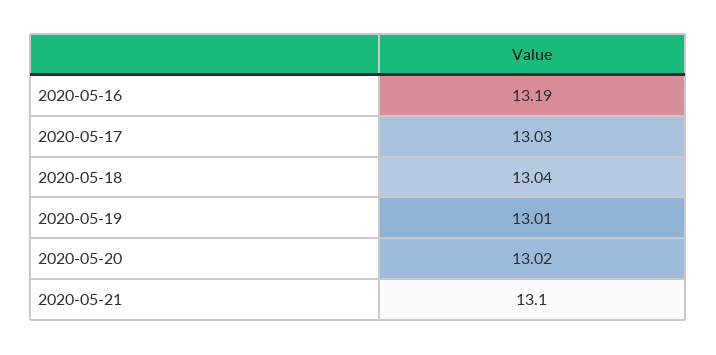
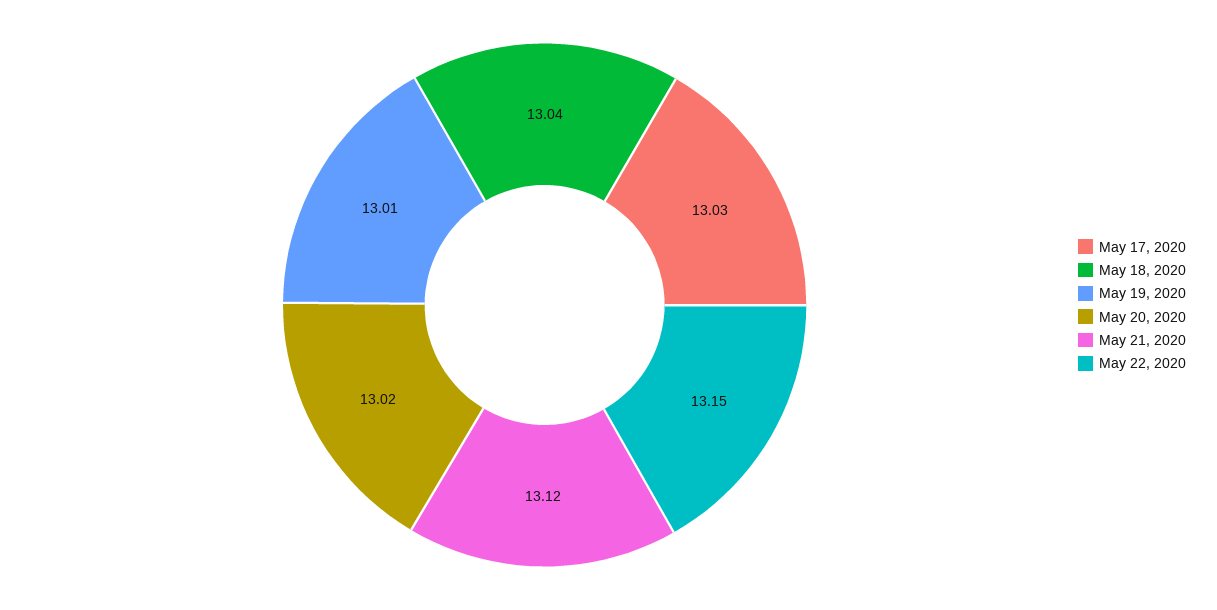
2020-05-16: 13.19 -> none
2020-05-21: 13.1 -> 13.12
May 22, 2020: none -> 13.15

